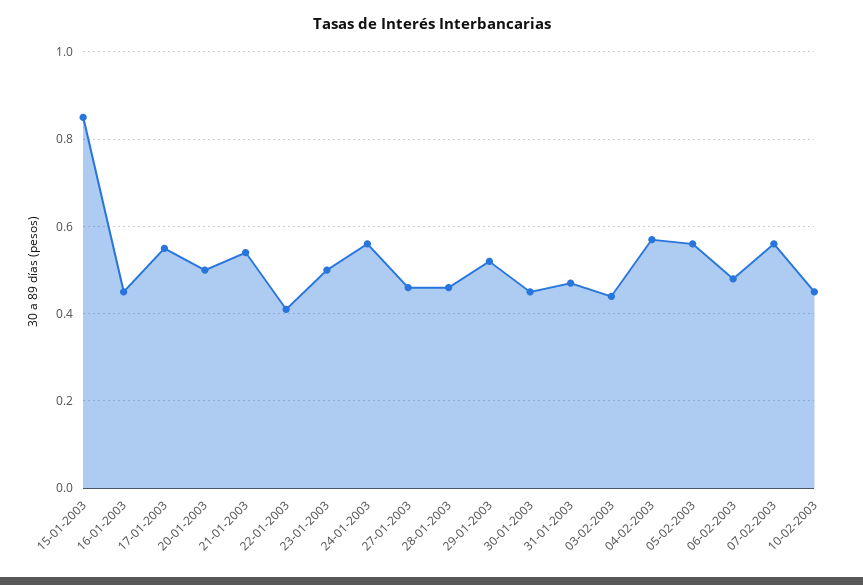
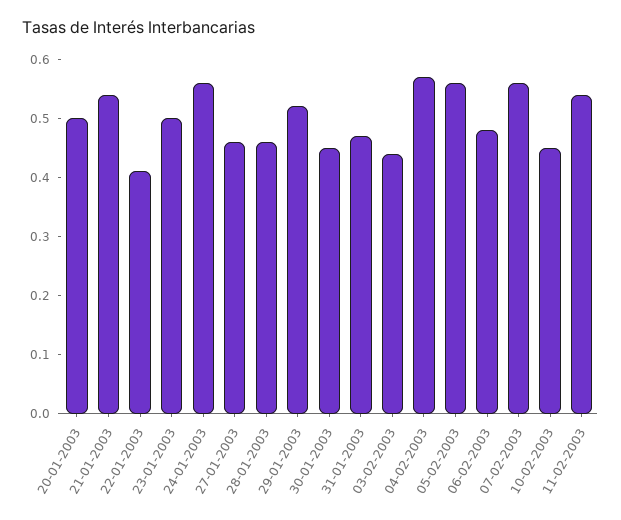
15-01-2003: 0.85 -> none
16-01-2003: 0.45 -> none
17-01-2003: 0.55 -> none
11-02-2003: none -> 0.55

